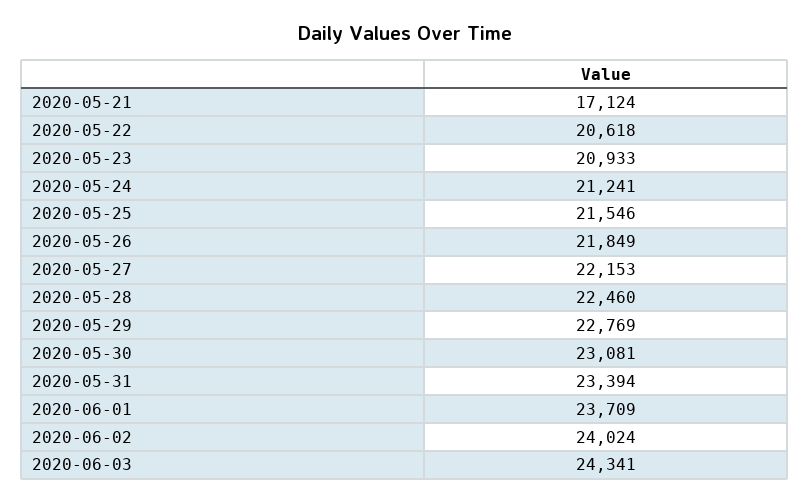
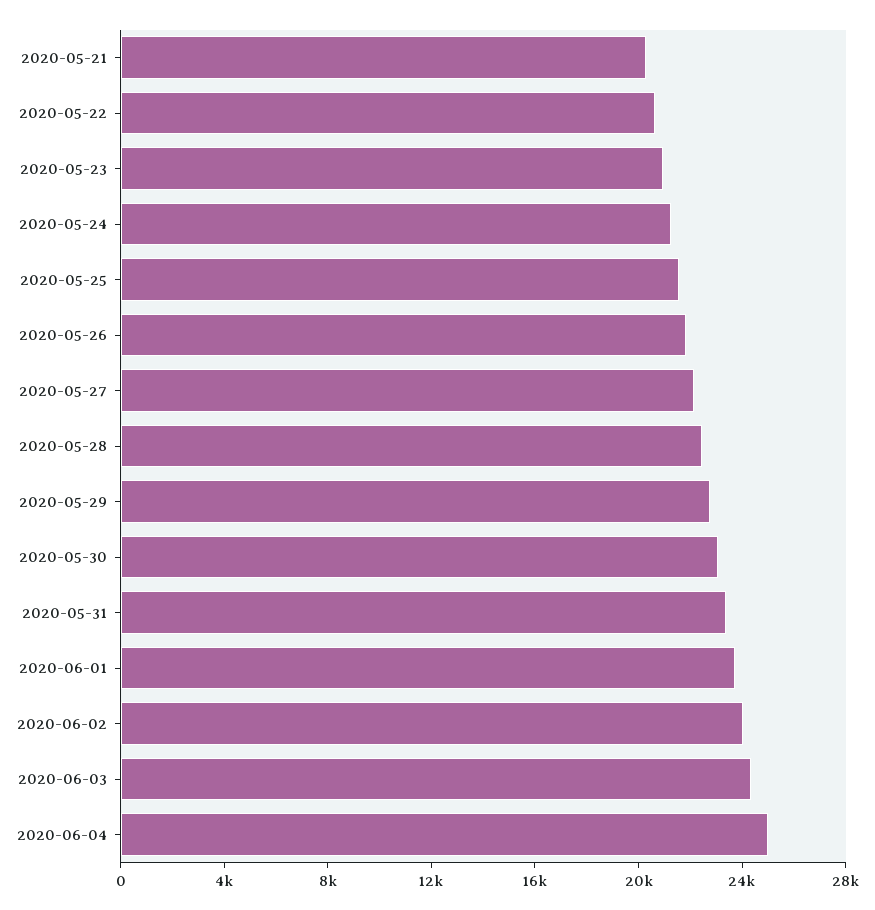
2020-05-21: 17124 -> 20000
2020-06-04: none -> 25000

